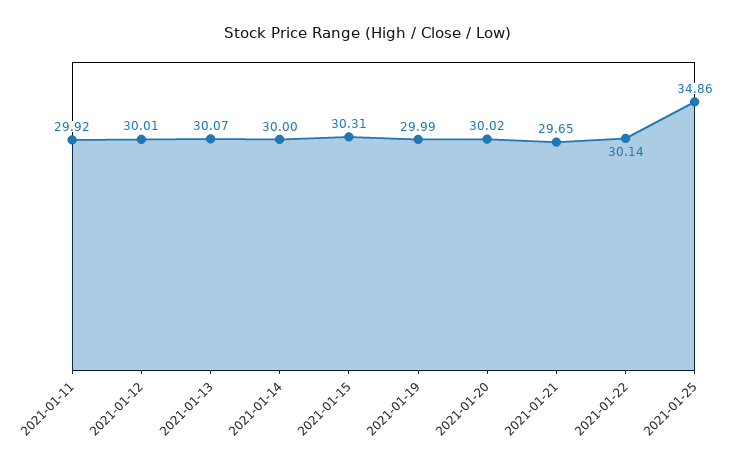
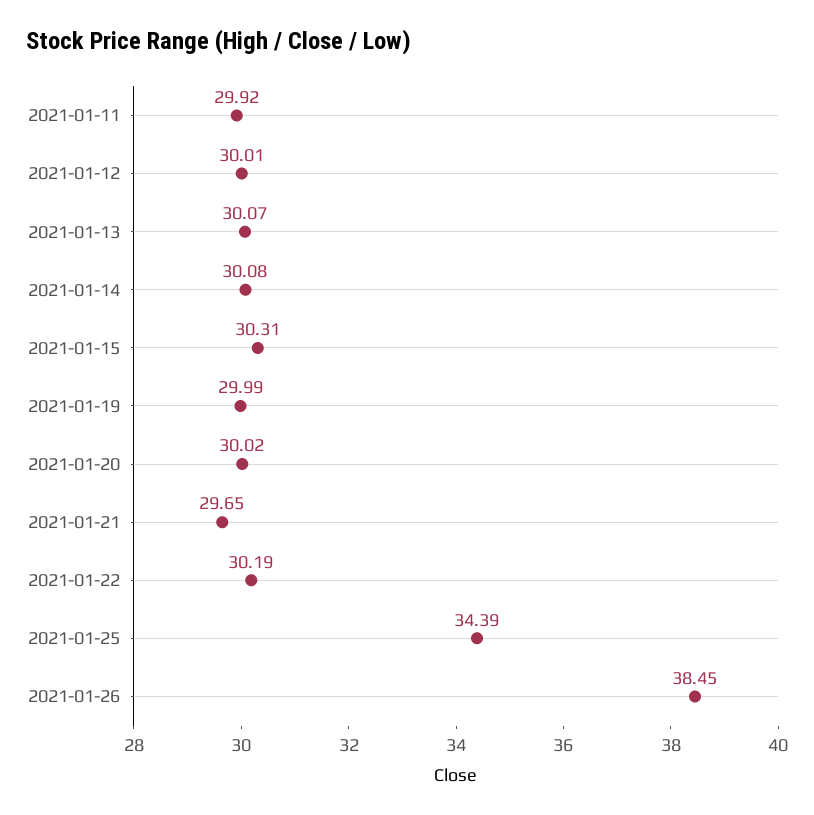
2021-01-14: 30 -> 30.08
2021-01-22: 30.14 -> 30.19
2021-01-25: 34.86 -> 34.39
2021-01-26: none -> 38.45

